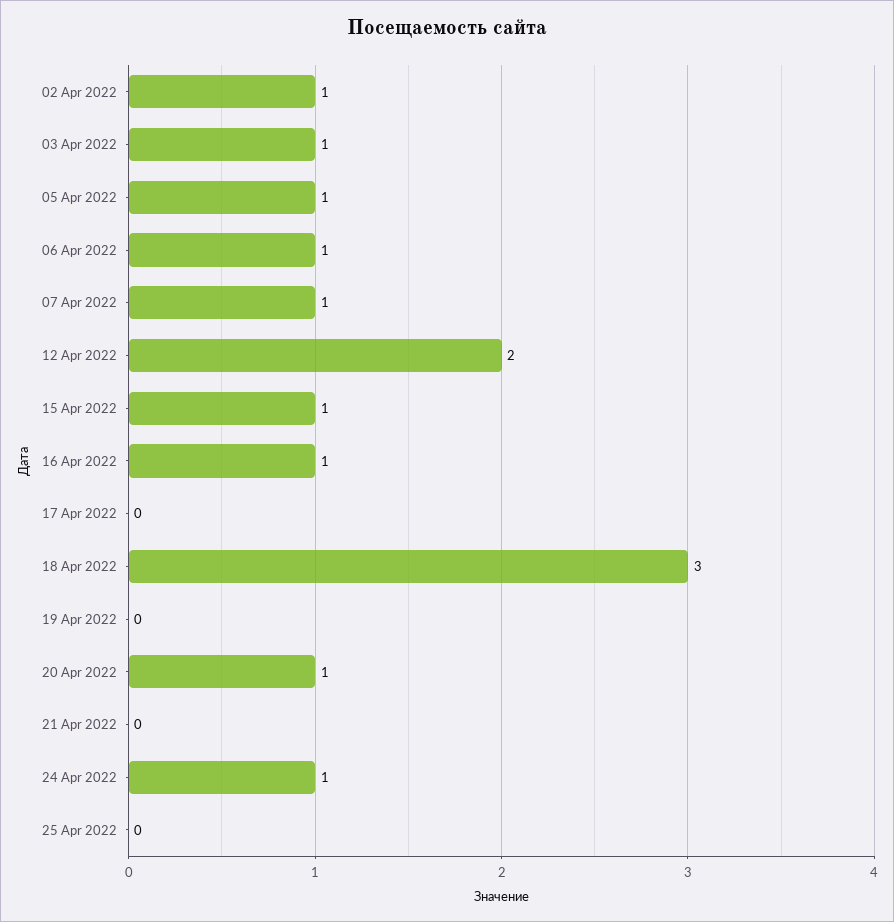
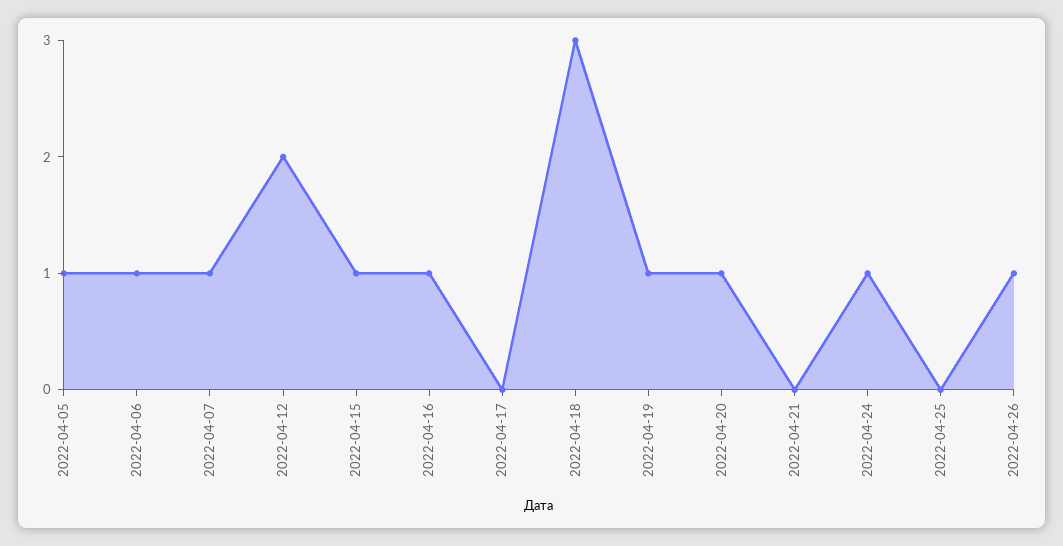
02 Apr 2022: 1 -> none
03 Apr 2022: 1 -> none
19 Apr 2022: 0 -> 1
2022-04-26: none -> 1

